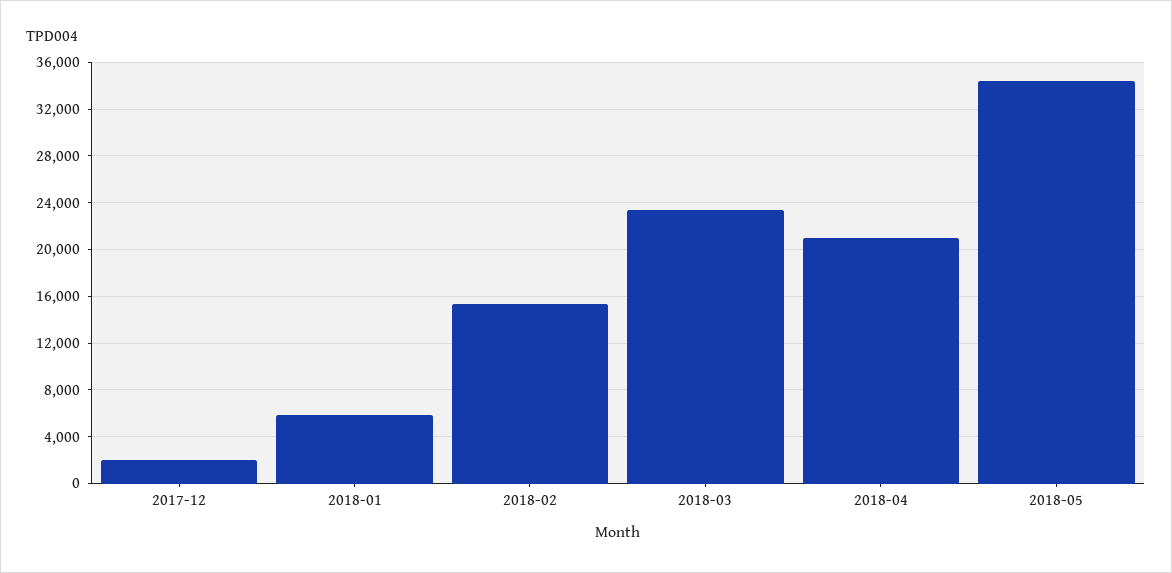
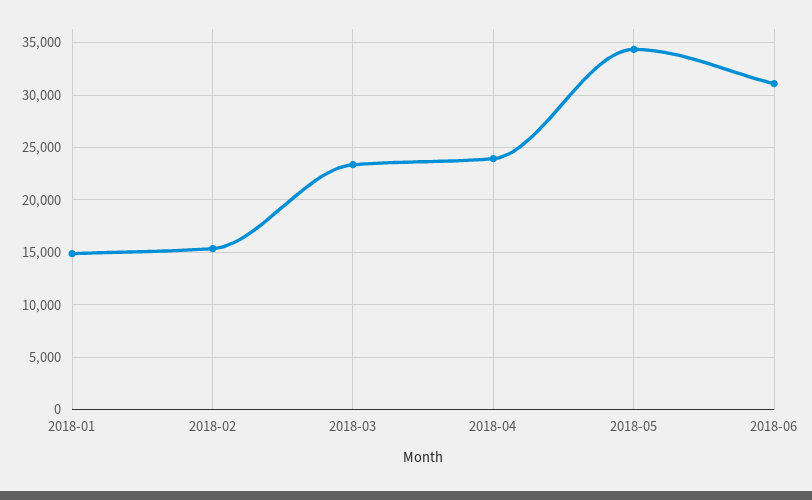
2017-12: 2000 -> none
2018-01: 6000 -> 15000
2018-04: 21000 -> 24000
2018-06: none -> 31000

